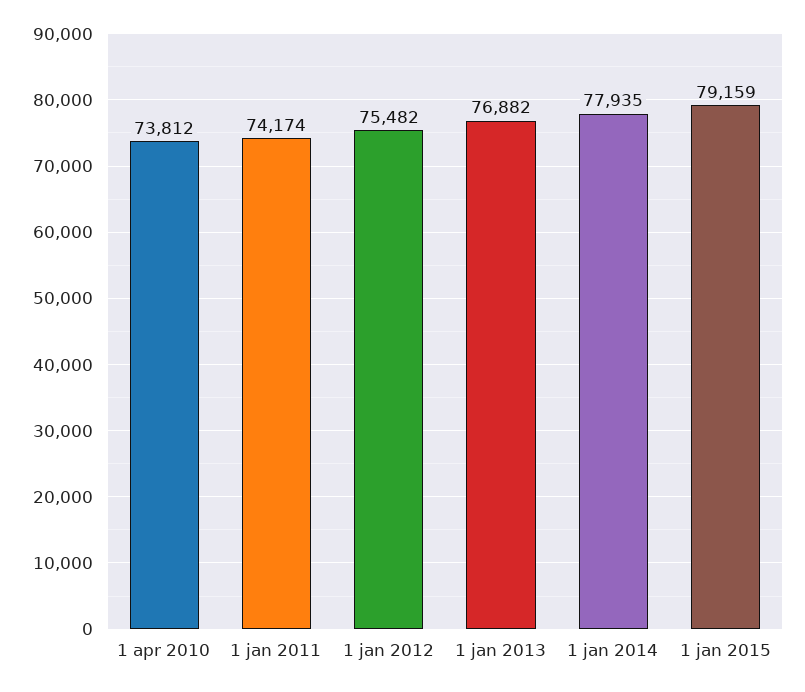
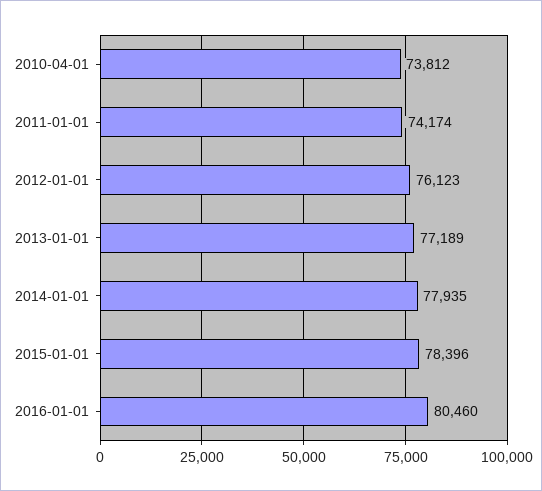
1 jan 2012: 75482 -> 76123
1 jan 2013: 76882 -> 77189
1 jan 2015: 79159 -> 78396
2016-01-01: none -> 80460

